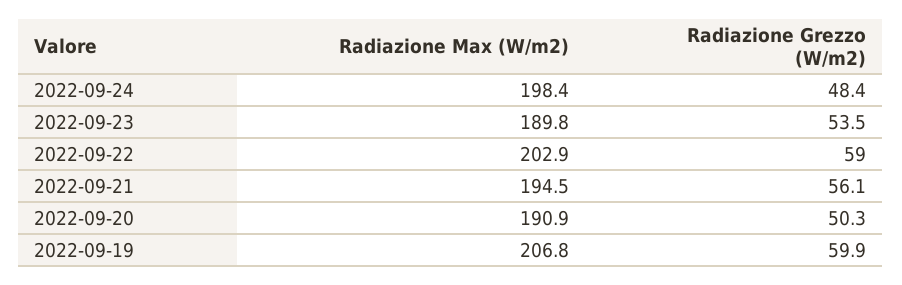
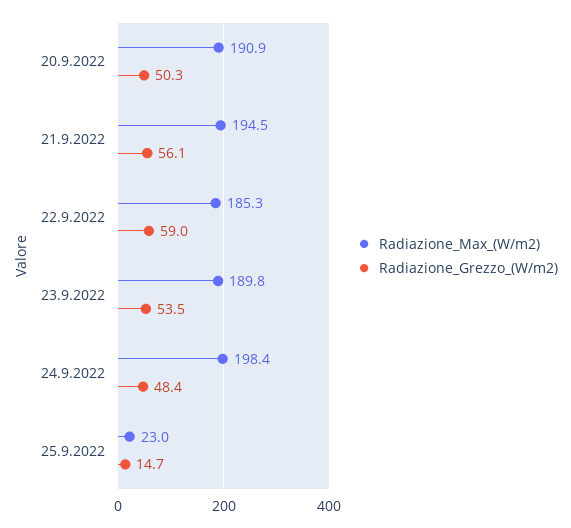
Radiazione Max (W/m2), 2022-09-22: 202.9 -> 185.3
Radiazione Max (W/m2), 2022-09-19: 206.8 -> none
Radiazione Grezzo (W/m2), 2022-09-19: 59.9 -> none
Radiazione Max (W/m2), 25.9.2022: none -> 23
Radiazione Grezzo (W/m2), 25.9.2022: none -> 14.7

